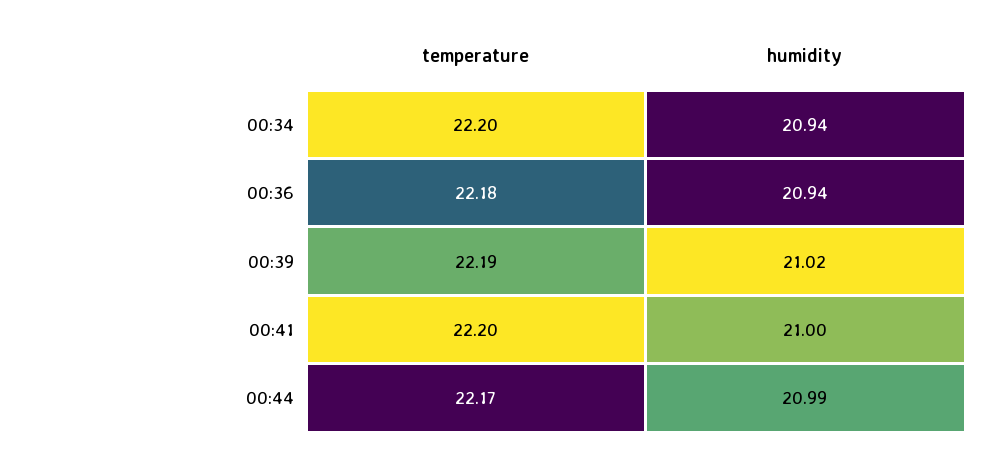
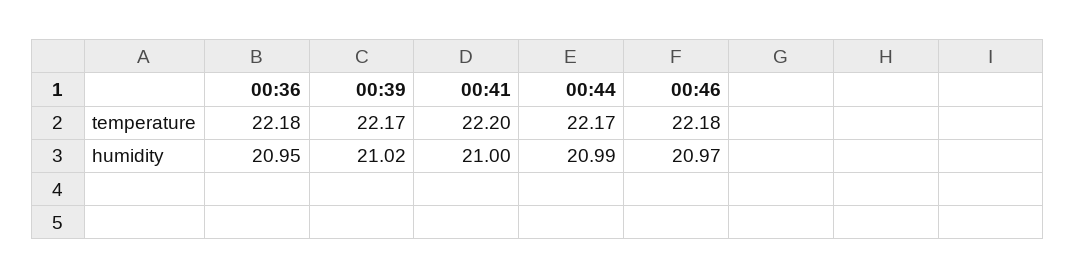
temperature, 00:34: 22.2 -> none
humidity, 00:34: 20.94 -> none
humidity, 00:36: 20.94 -> 20.95
temperature, 00:39: 22.19 -> 22.17
temperature, 00:46: none -> 22.18
humidity, 00:46: none -> 20.97

